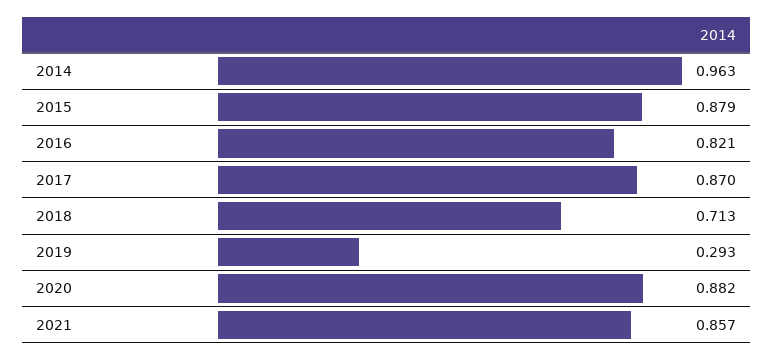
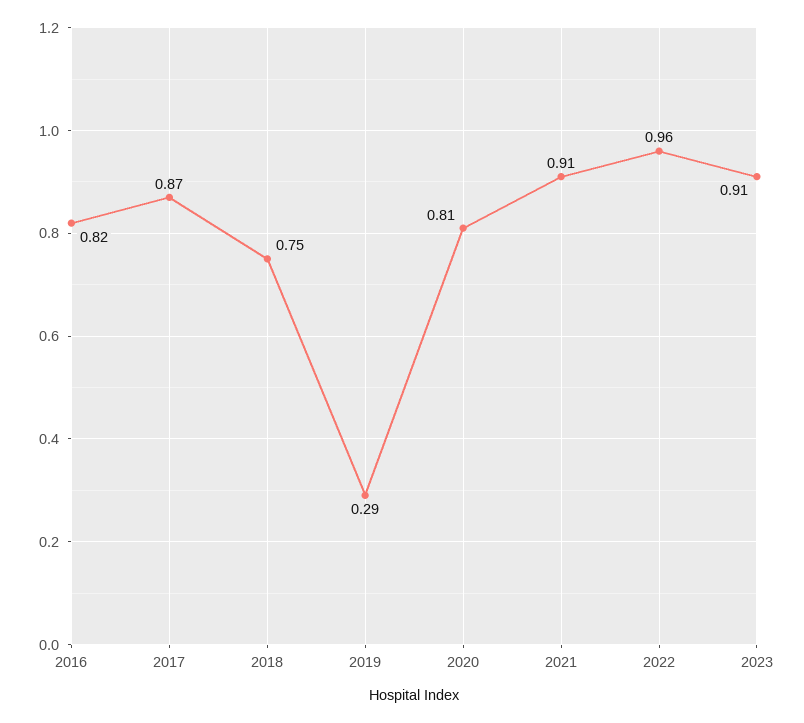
2014: 0.963 -> none
2015: 0.879 -> none
2018: 0.713 -> 0.75
2020: 0.882 -> 0.81
2021: 0.857 -> 0.91
2022: none -> 0.96
2023: none -> 0.91

